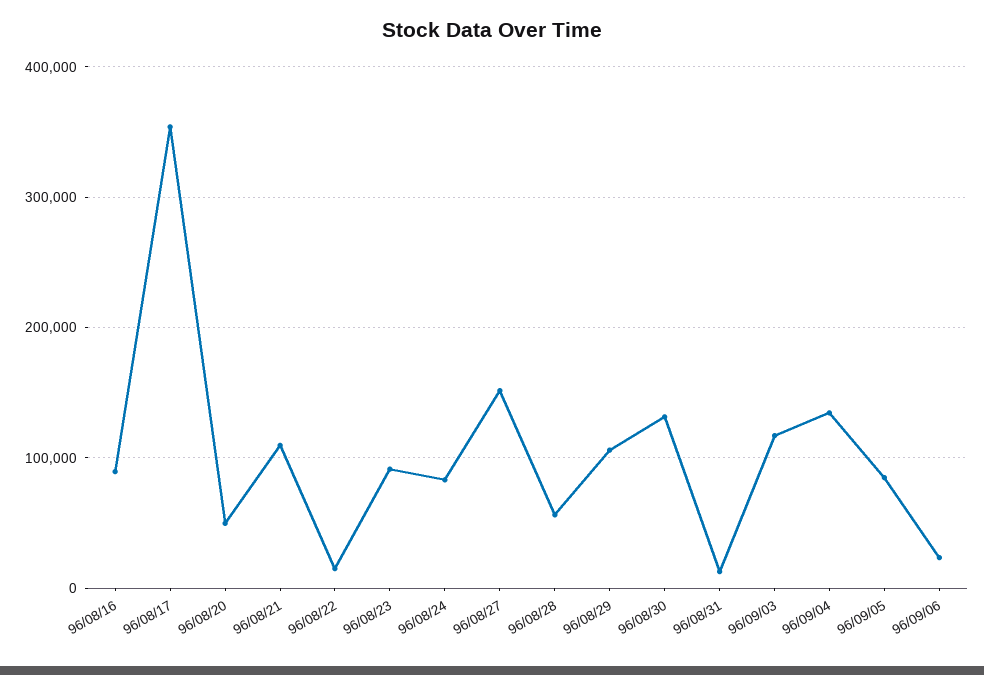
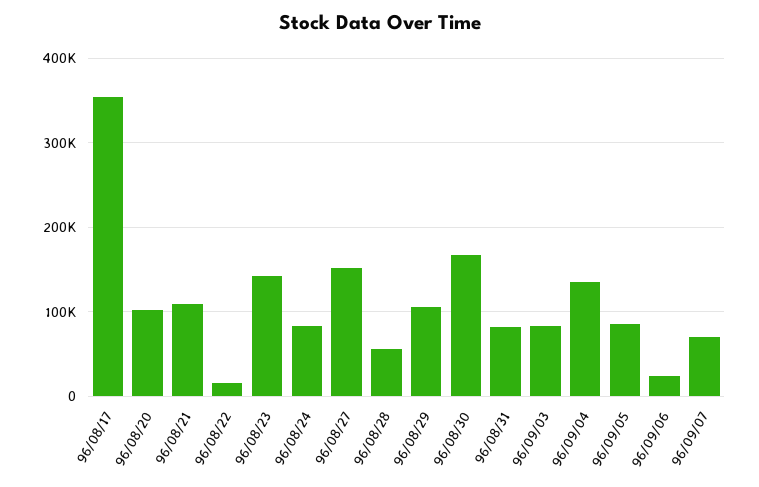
96/08/16: 90000 -> none
96/08/20: 50000 -> 100000
96/08/23: 90000 -> 140000
96/08/30: 130000 -> 170000
96/08/31: 10000 -> 80000
96/09/03: 120000 -> 80000
96/09/07: none -> 70000

